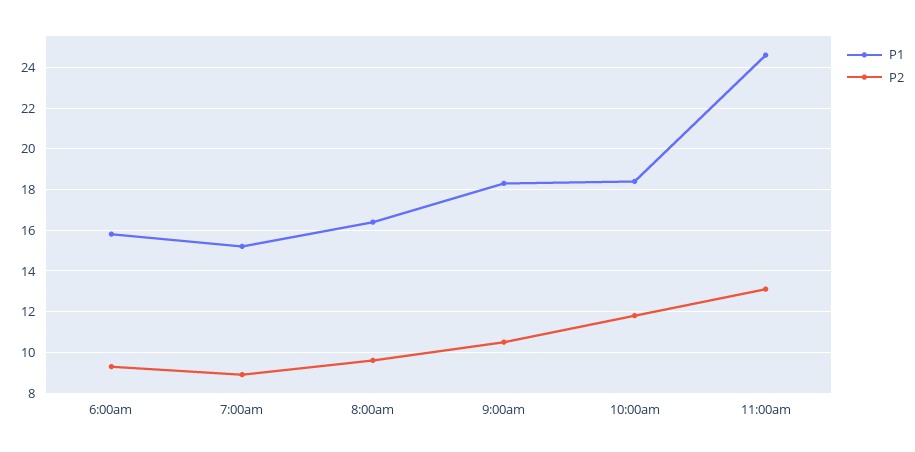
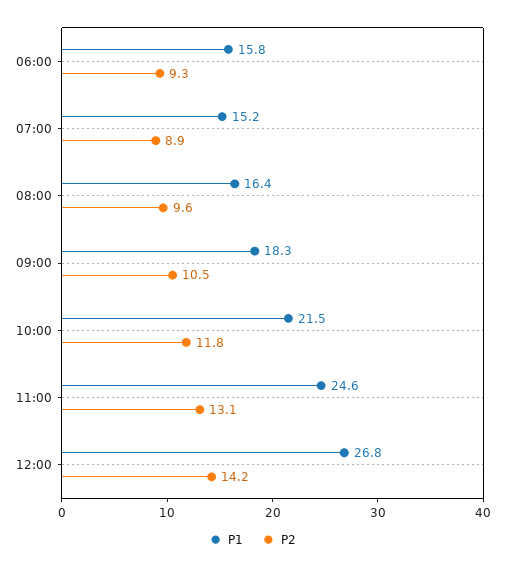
P1, 10:00am: 18.5 -> 21.5
P1, 12:00: none -> 26.8
P2, 12:00: none -> 14.2

